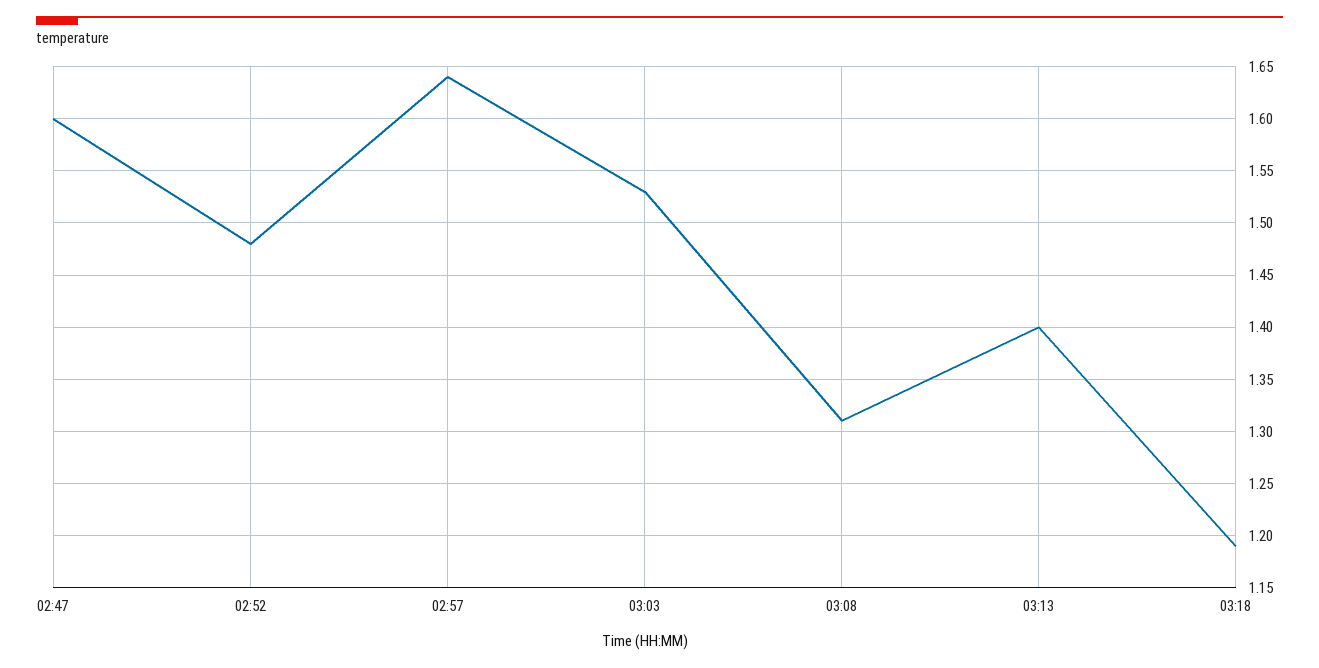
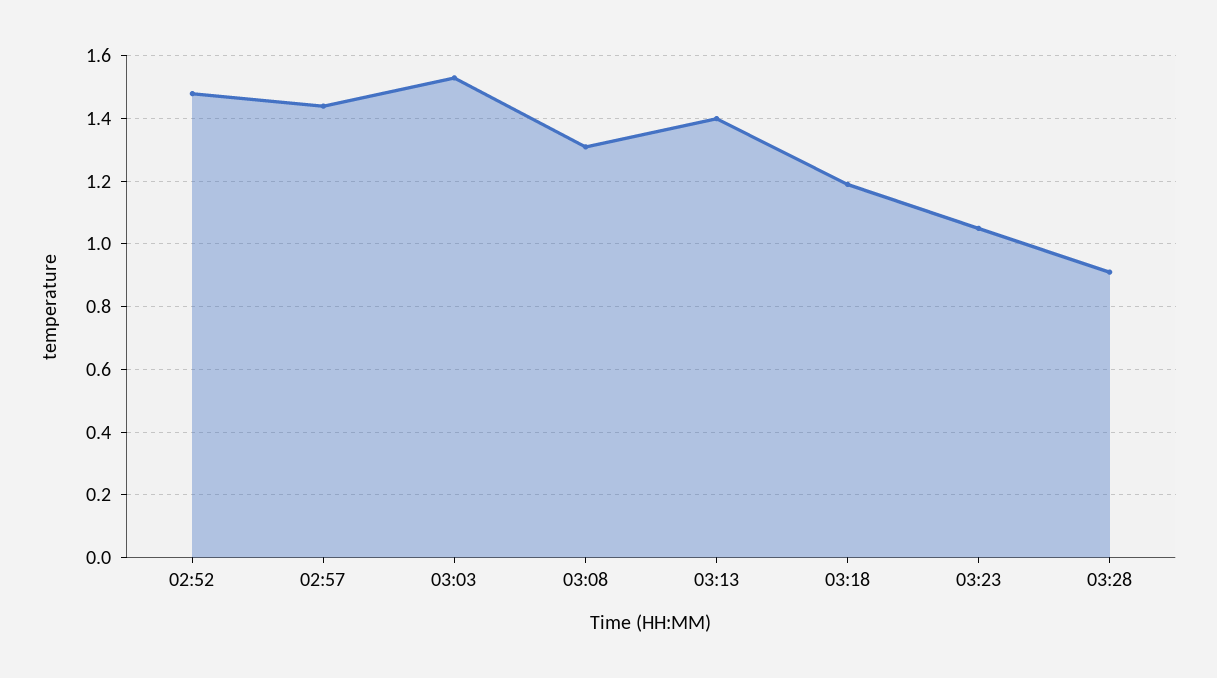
02:47: 1.6 -> none
02:57: 1.64 -> 1.45
03:23: none -> 1.05
03:28: none -> 0.9

